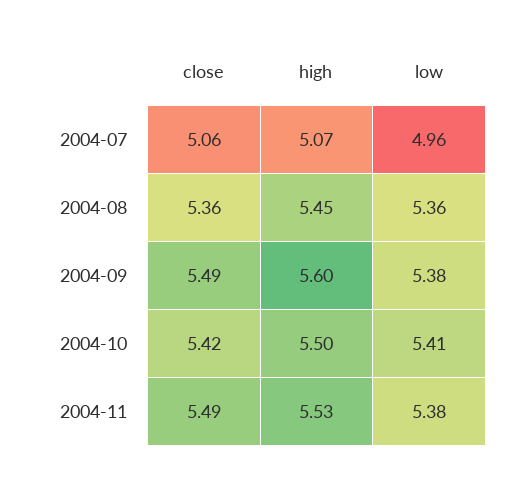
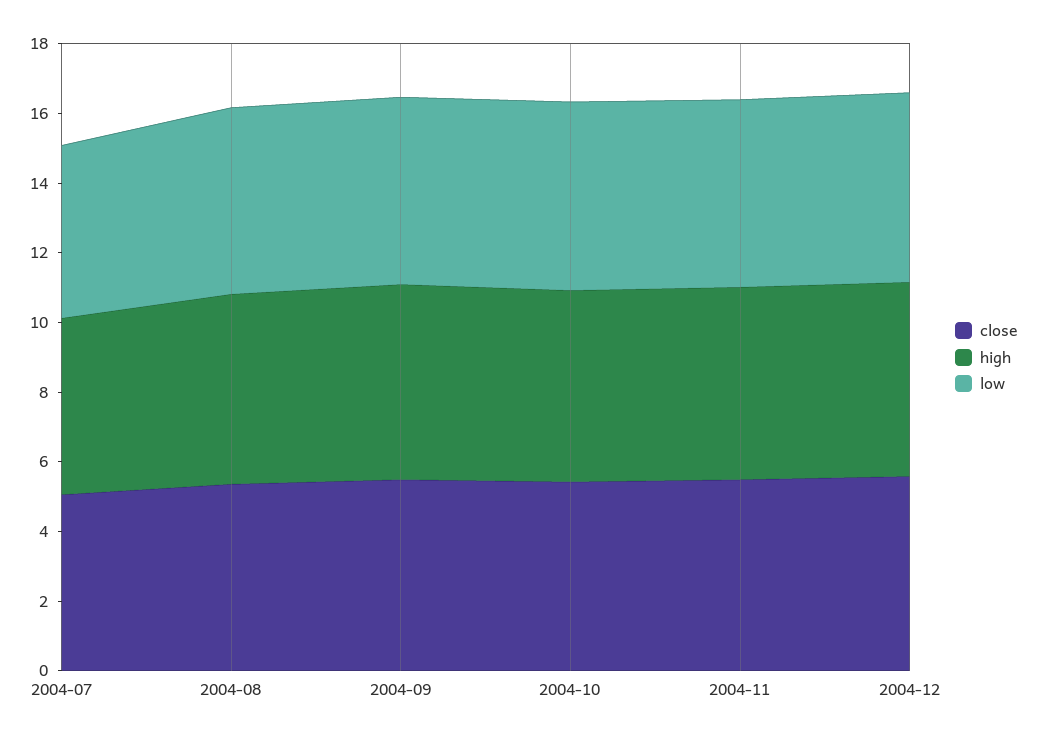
close, 2004-12: none -> 5.5
high, 2004-12: none -> 5.5
low, 2004-12: none -> 5.5

